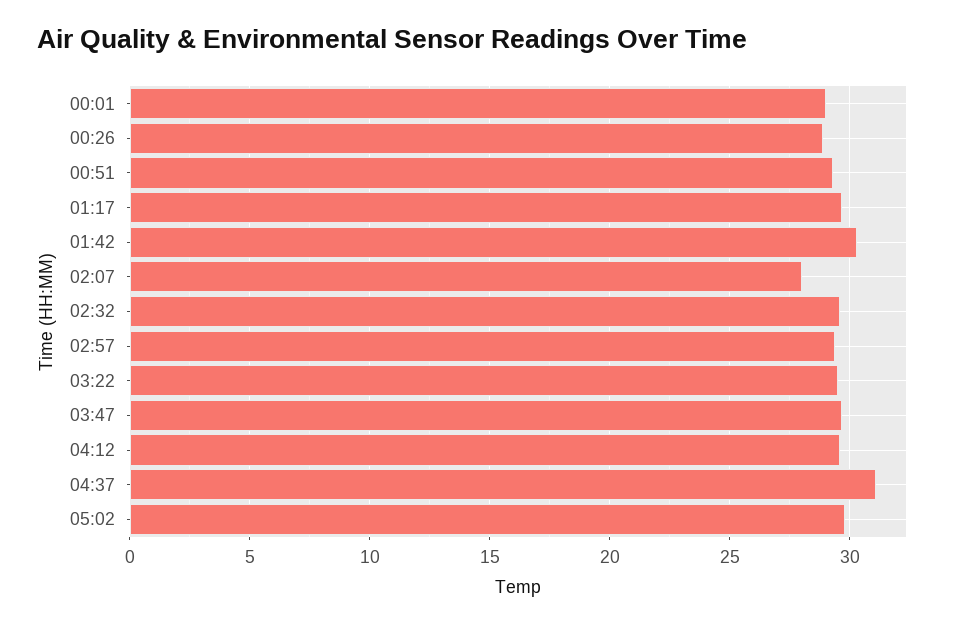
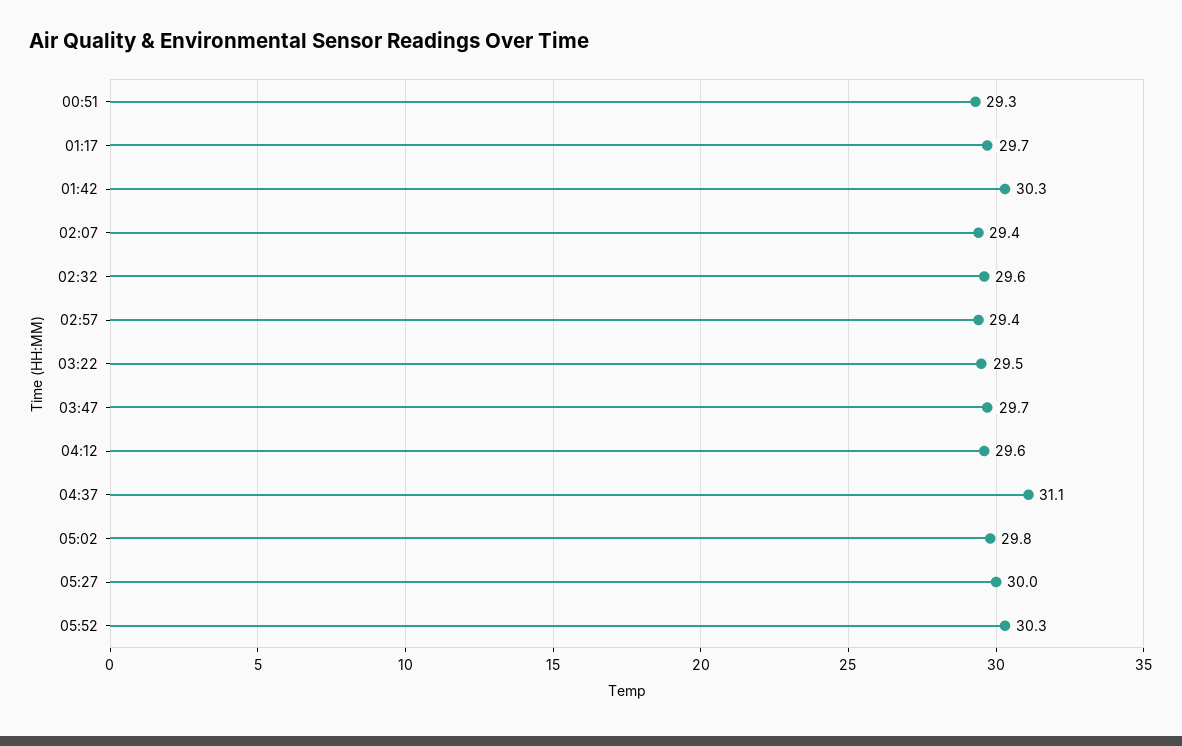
00:01: 29 -> none
00:26: 29 -> none
02:07: 28 -> 29.4
05:27: none -> 30
05:52: none -> 30.3

